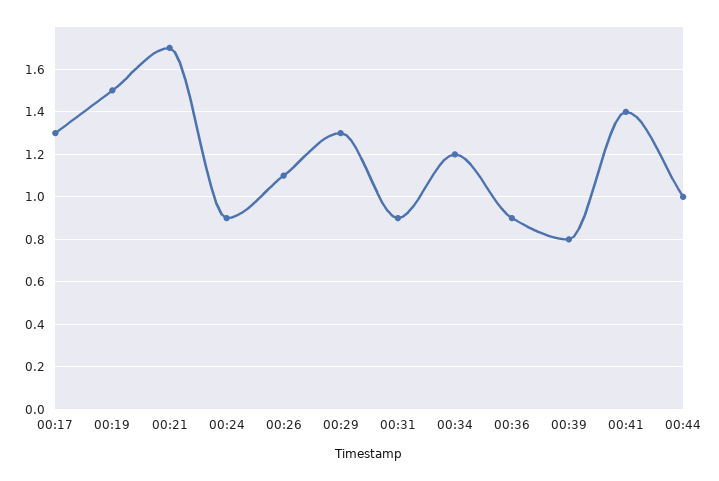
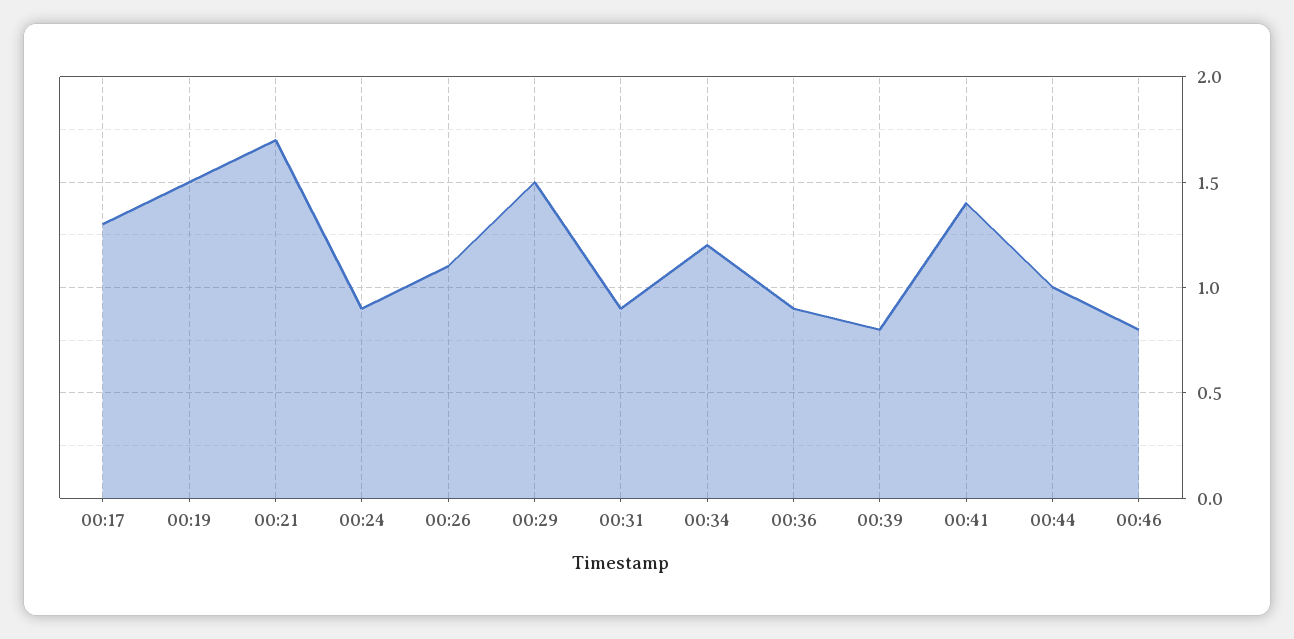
00:29: 1.3 -> 1.5
00:46: none -> 0.8

